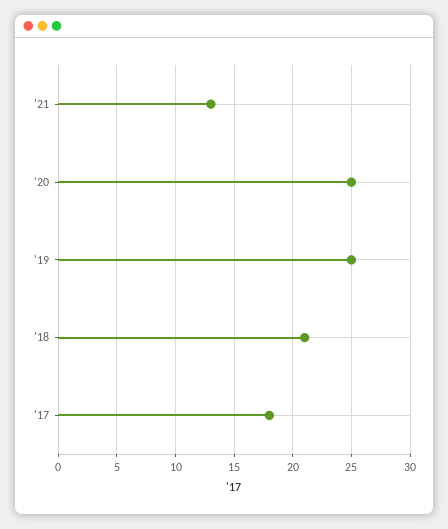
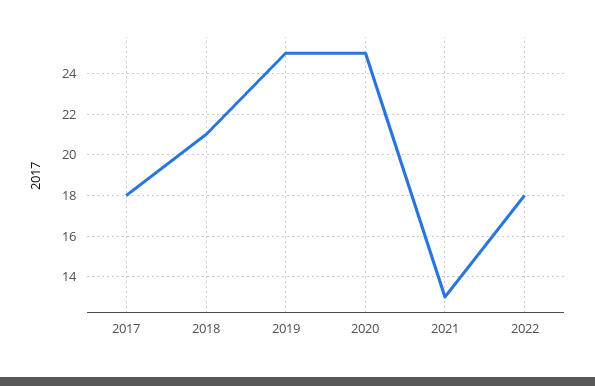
2022: none -> 18

